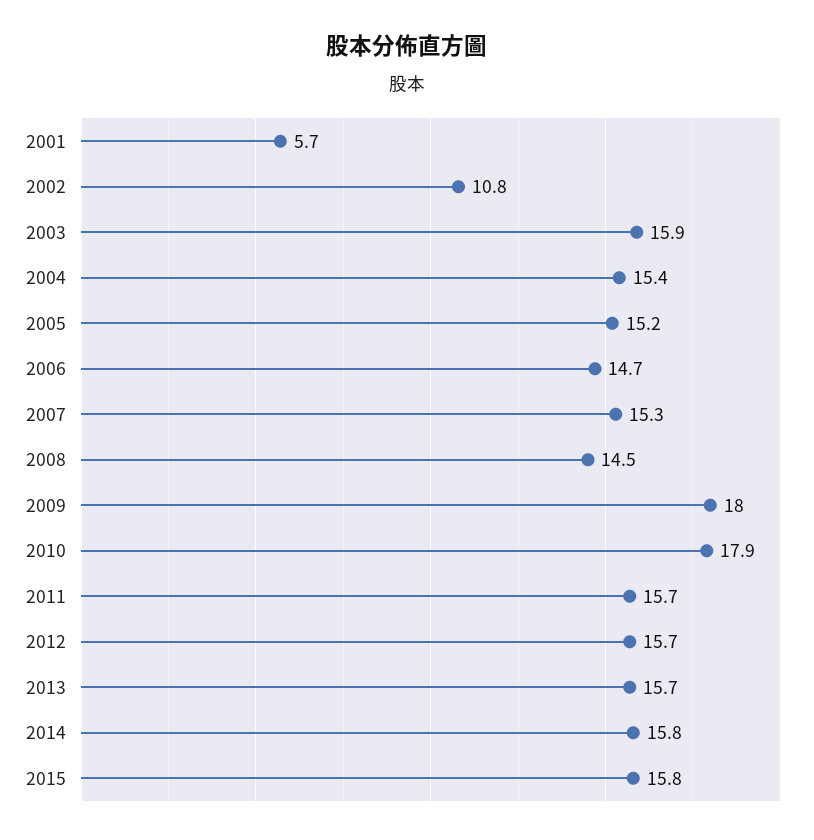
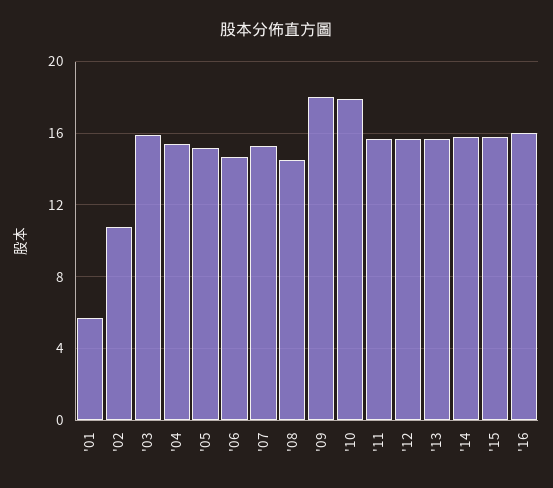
'16: none -> 16

